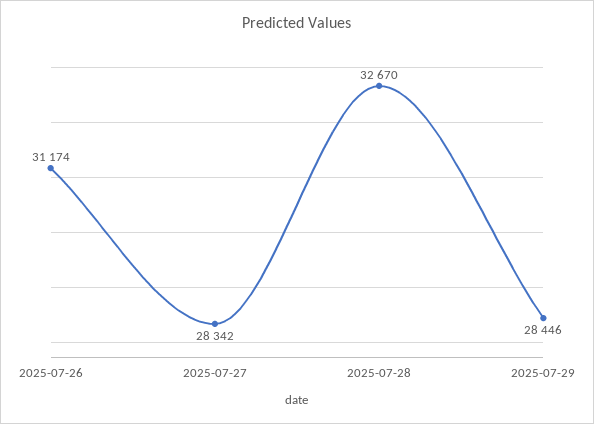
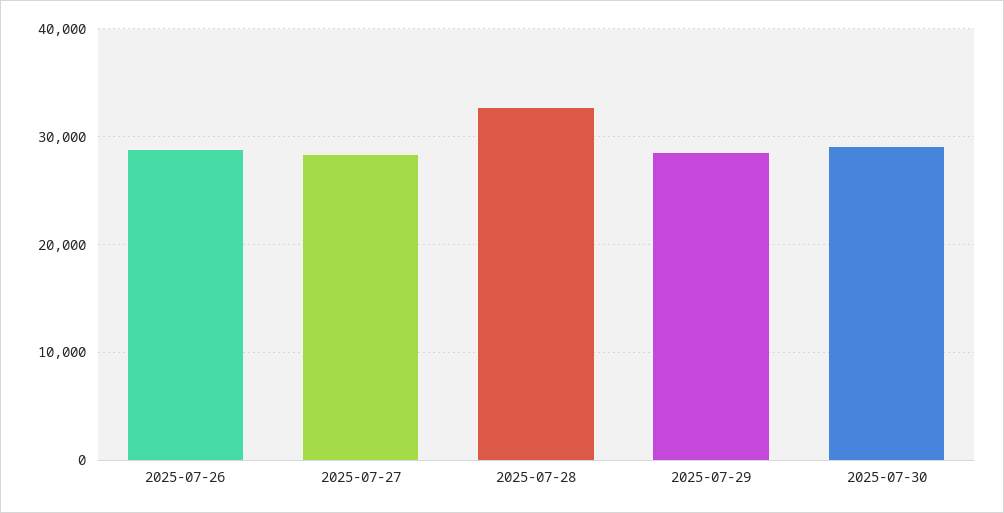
2025-07-26: 31174 -> 29000
2025-07-30: none -> 29000

